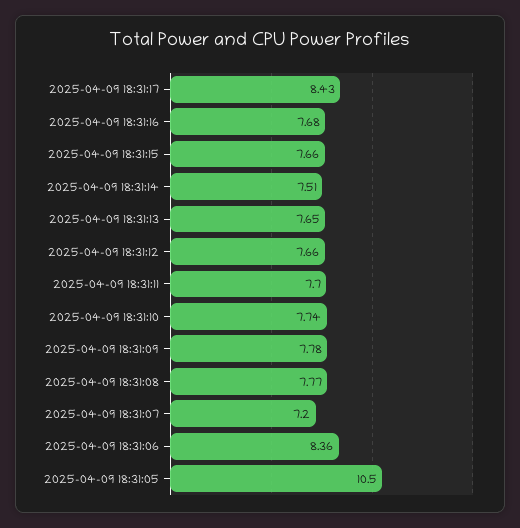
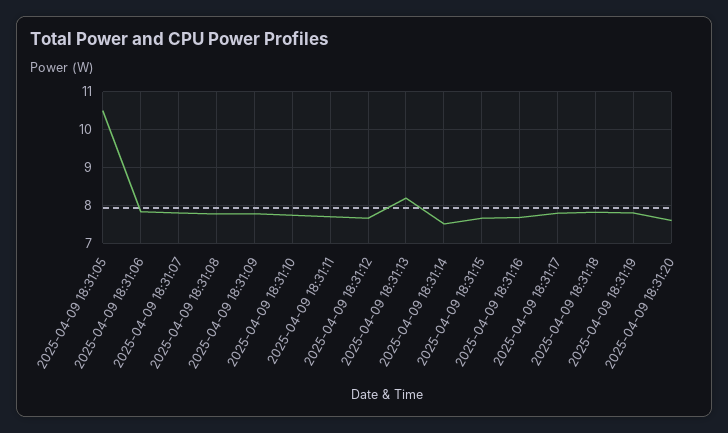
2025-04-09 18:31:17: 8.43 -> 7.8
2025-04-09 18:31:13: 7.65 -> 8.2
2025-04-09 18:31:07: 7.2 -> 7.8
2025-04-09 18:31:06: 8.36 -> 7.8
2025-04-09 18:31:18: none -> 7.8
2025-04-09 18:31:19: none -> 7.8
2025-04-09 18:31:20: none -> 7.6

